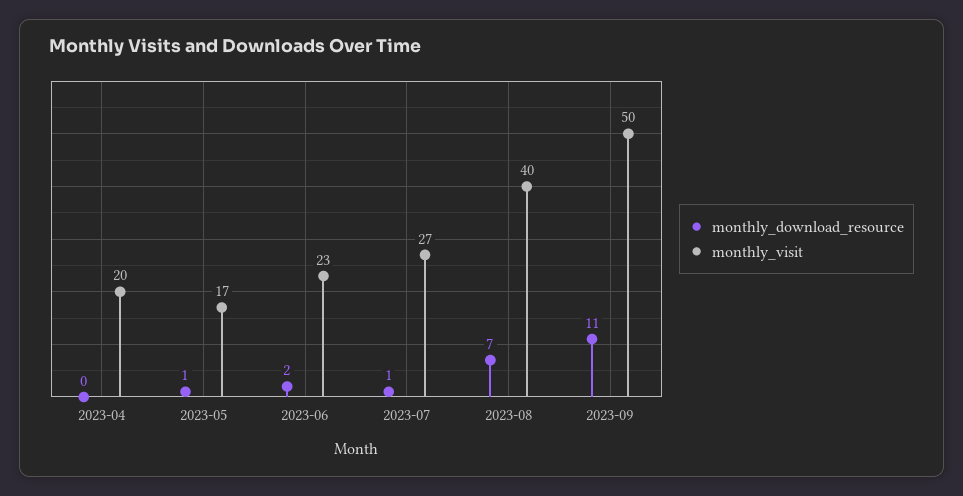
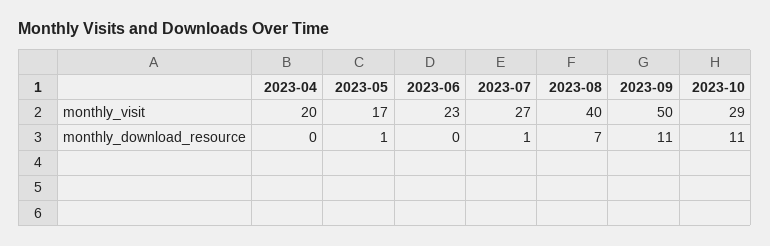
monthly_download_resource, 2023-06: 2 -> 0
monthly_visit, 2023-10: none -> 29
monthly_download_resource, 2023-10: none -> 11

